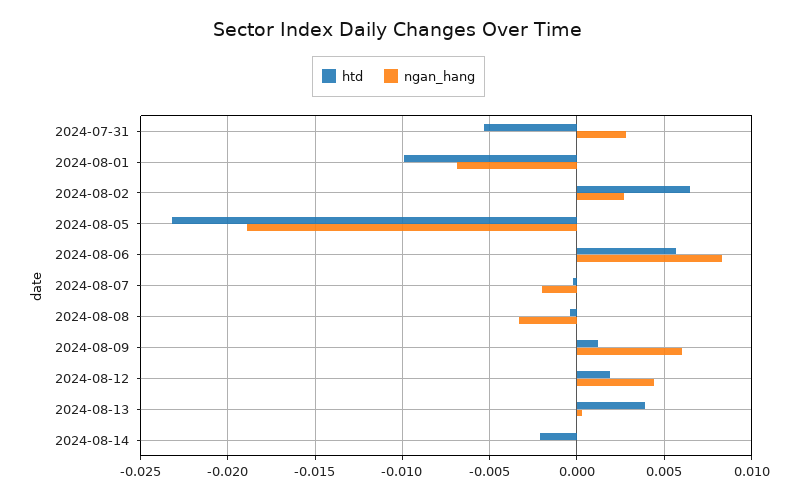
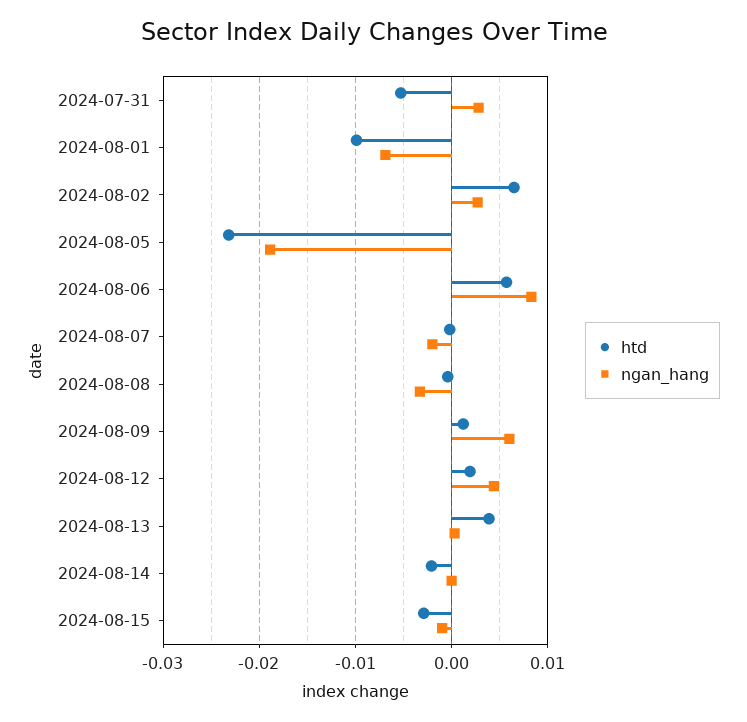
htd, 2024-08-15: none -> -0.003
ngan_hang, 2024-08-15: none -> -0.001

